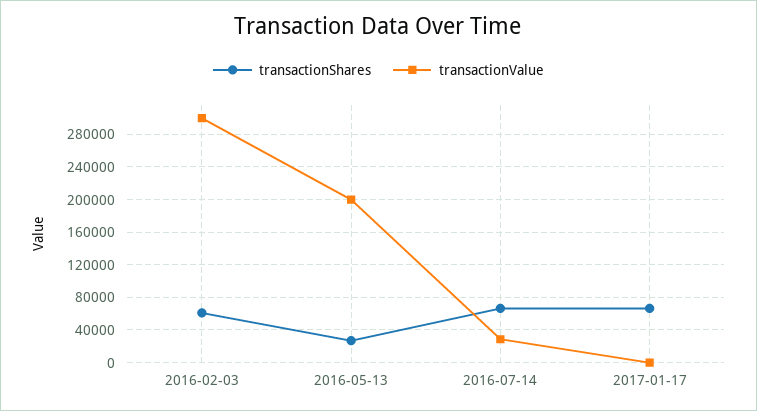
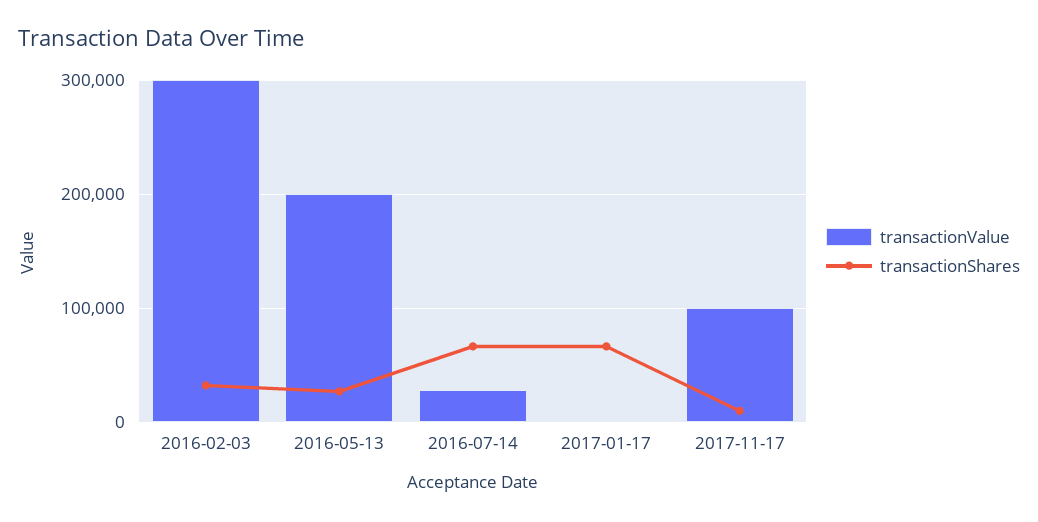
transactionShares, 2016-02-03: 60000 -> 30000
transactionValue, 2017-11-17: none -> 100000
transactionShares, 2017-11-17: none -> 10000

